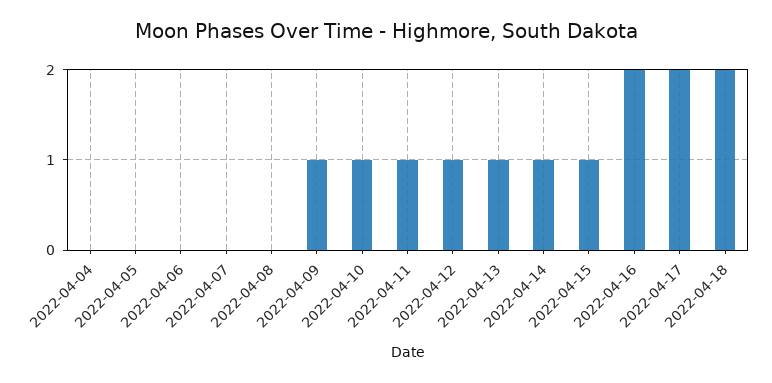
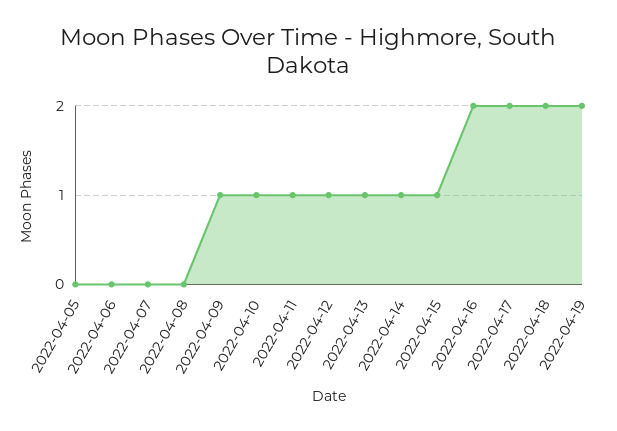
2022-04-04: 0 -> none
2022-04-19: none -> 2

